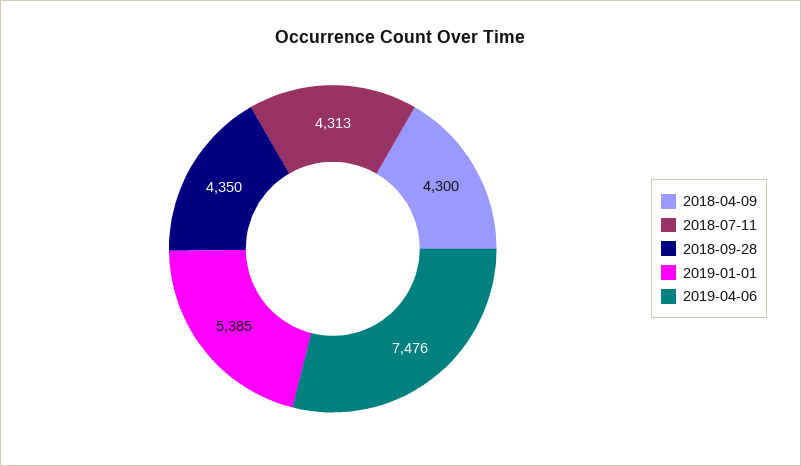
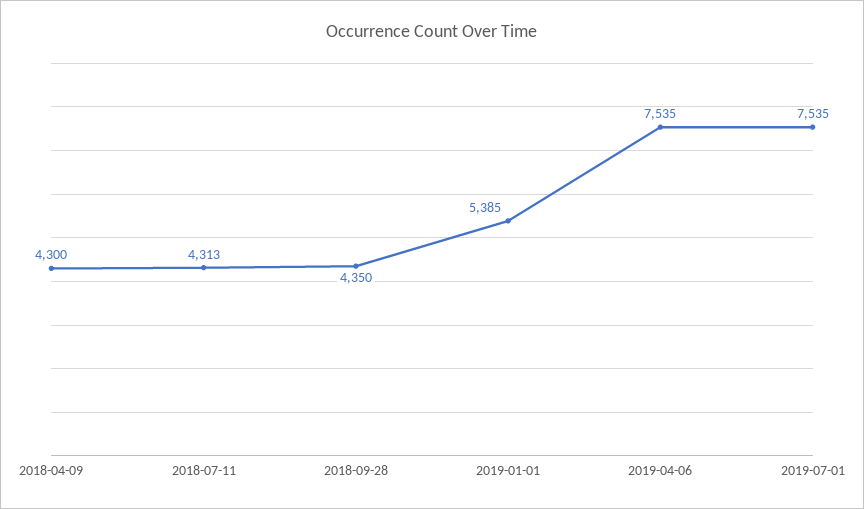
2019-04-06: 7476 -> 7535
2019-07-01: none -> 7535

